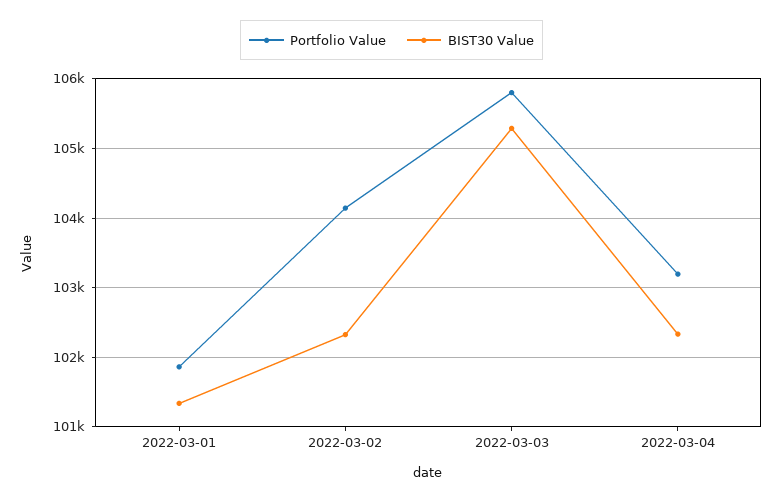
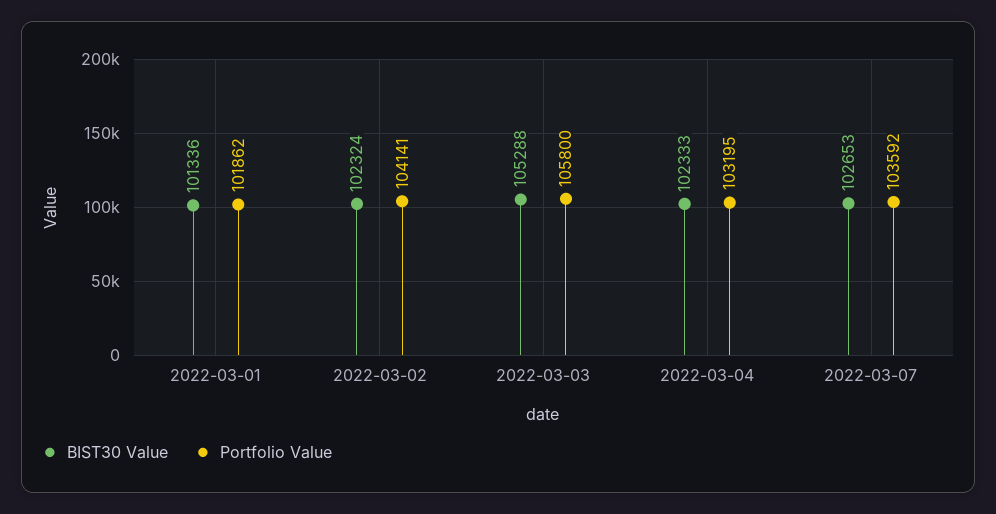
BIST30 Value, 2022-03-07: none -> 102653
Portfolio Value, 2022-03-07: none -> 103592

